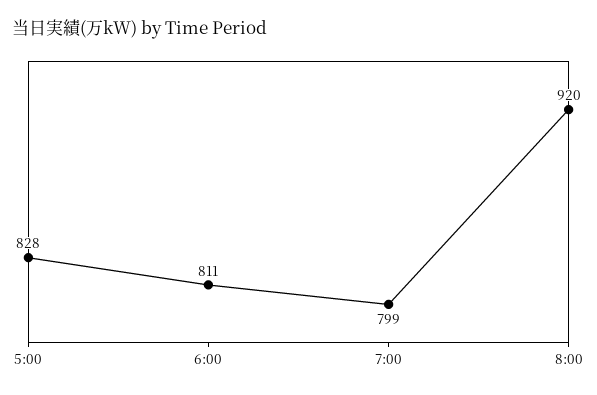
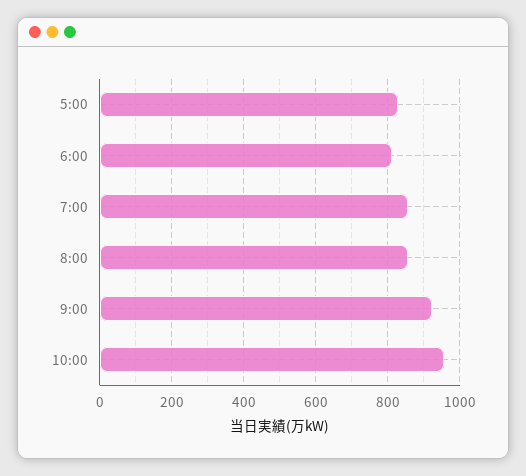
7:00: 799 -> 860
8:00: 920 -> 860
9:00: none -> 920
10:00: none -> 960

